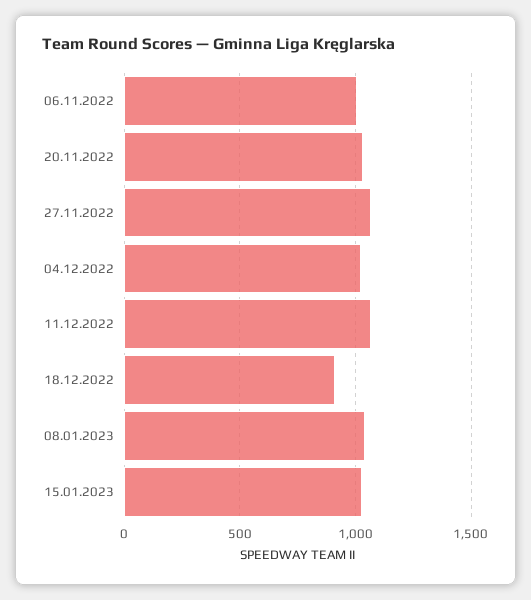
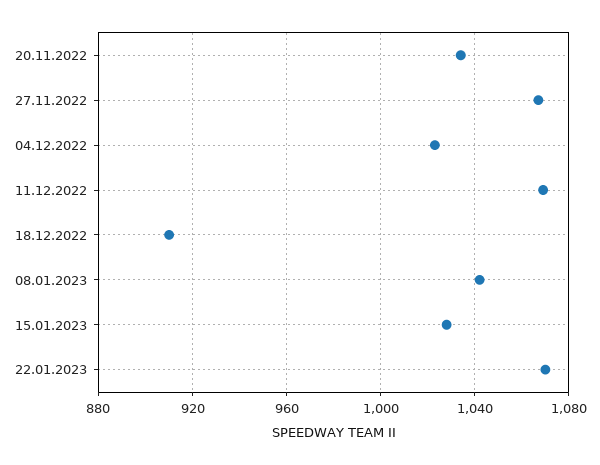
06.11.2022: 1000 -> none
22.01.2023: none -> 1070

